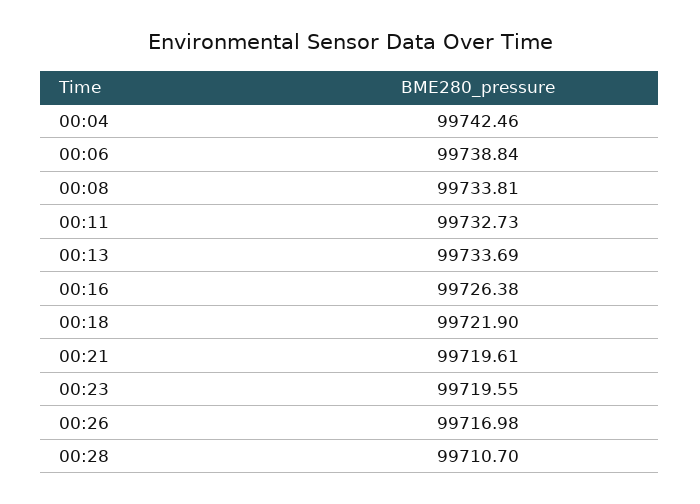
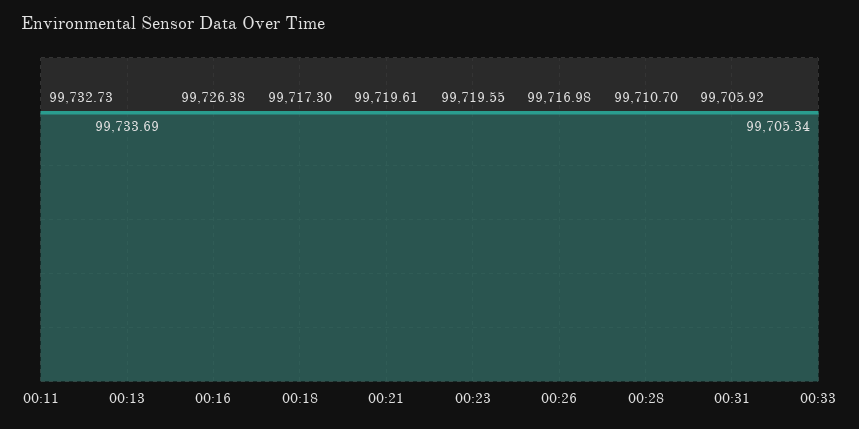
00:04: 99742.46 -> none
00:06: 99738.84 -> none
00:08: 99733.81 -> none
00:18: 99721.9 -> 99717.3
00:31: none -> 99705.92
00:33: none -> 99705.34

